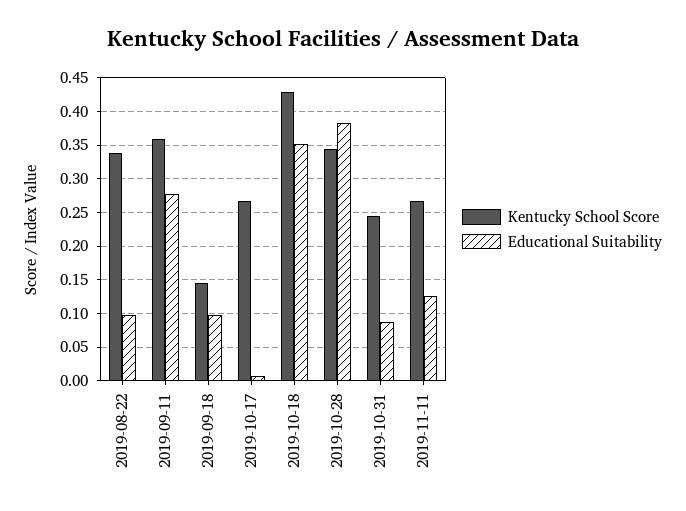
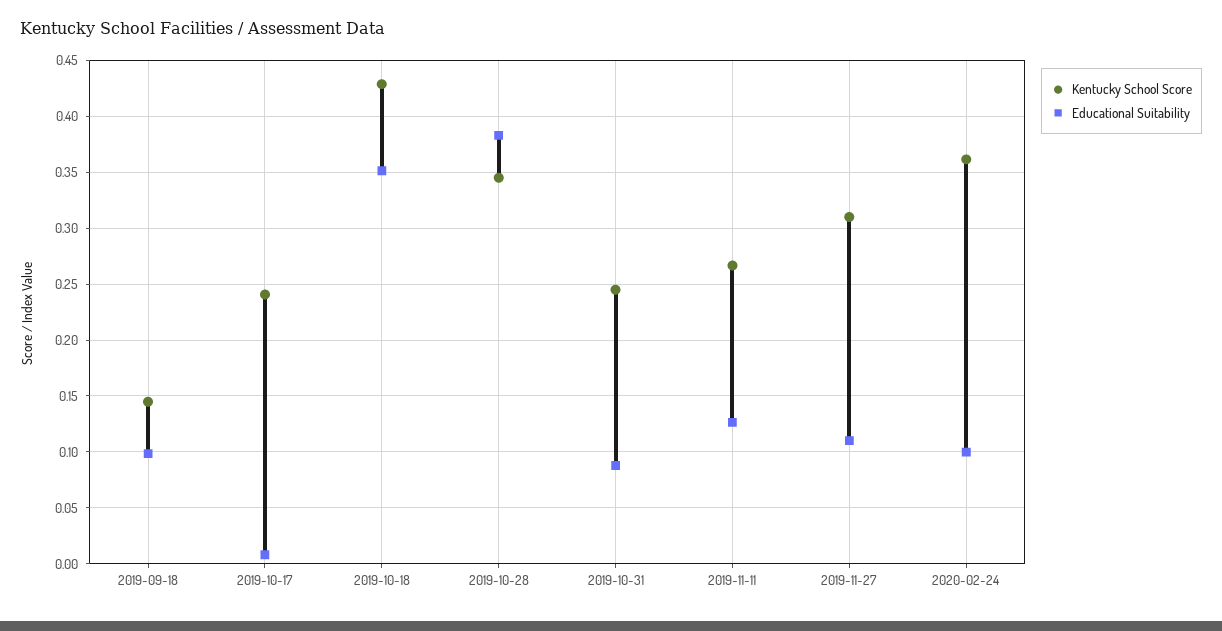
Kentucky School Score, 2019-08-22: 0.34 -> none
Educational Suitability, 2019-08-22: 0.1 -> none
Kentucky School Score, 2019-09-11: 0.36 -> none
Educational Suitability, 2019-09-11: 0.28 -> none
Kentucky School Score, 2019-10-17: 0.27 -> 0.24
Kentucky School Score, 2019-11-27: none -> 0.31
Educational Suitability, 2019-11-27: none -> 0.11
Kentucky School Score, 2020-02-24: none -> 0.36
Educational Suitability, 2020-02-24: none -> 0.1

